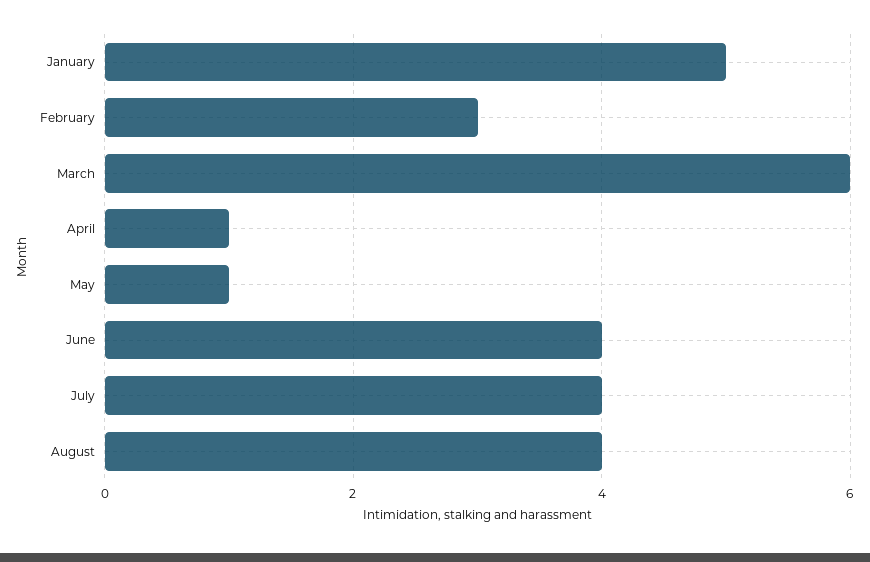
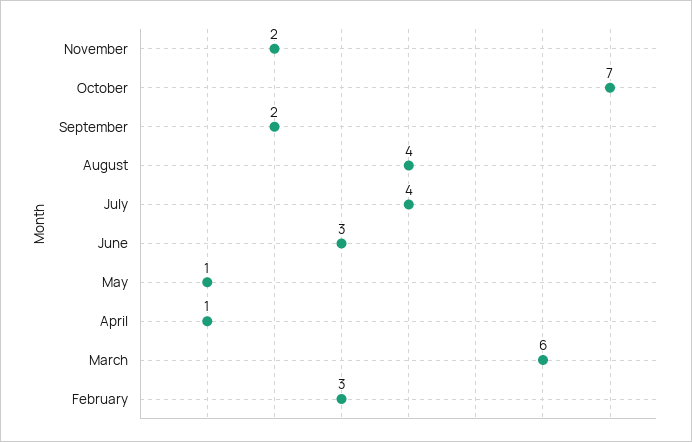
January: 5 -> none
June: 4 -> 3
November: none -> 2
October: none -> 7
September: none -> 2

